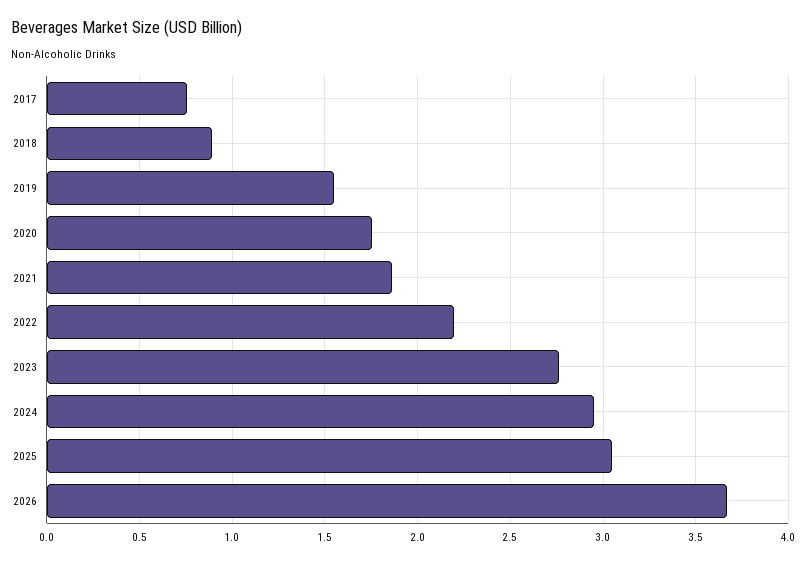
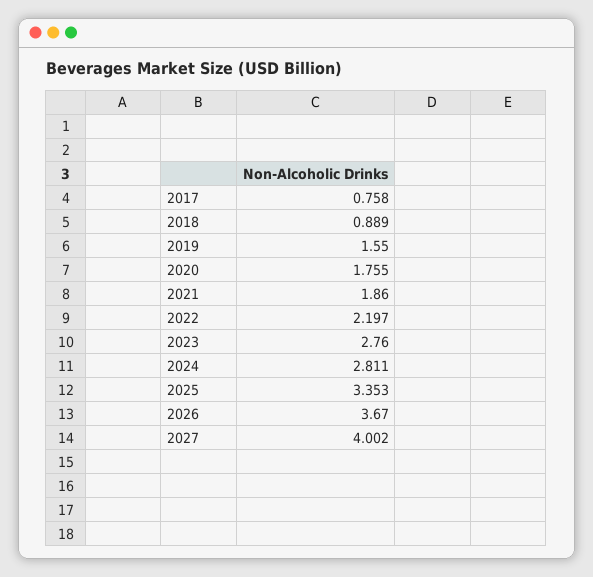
2024: 2.95 -> 2.811
2025: 3.05 -> 3.353
2027: none -> 4.002

